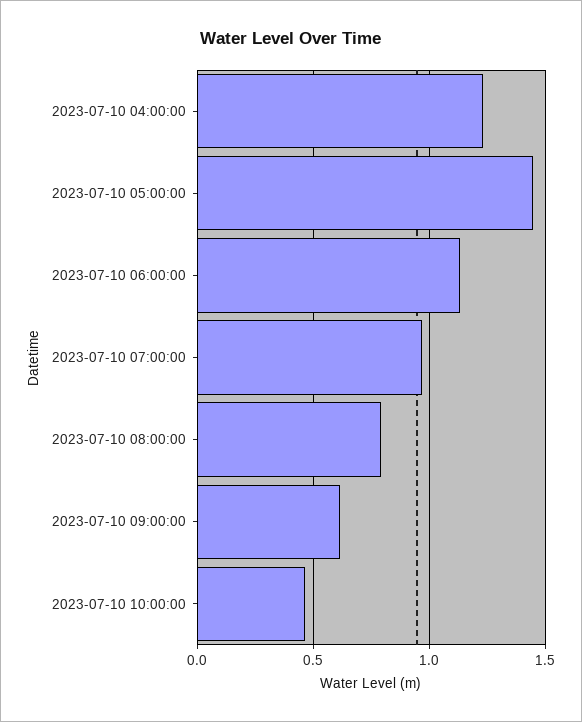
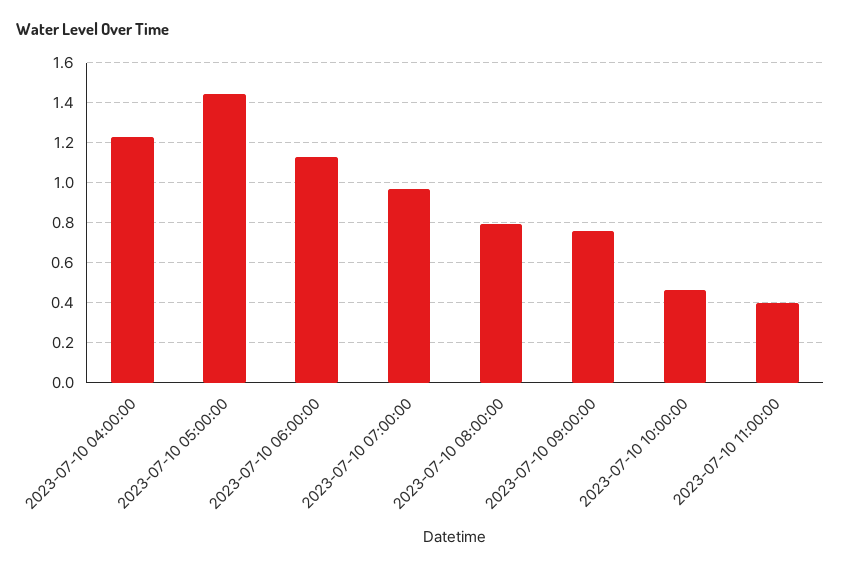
2023-07-10 09:00:00: 0.6 -> 0.75
2023-07-10 11:00:00: none -> 0.4

